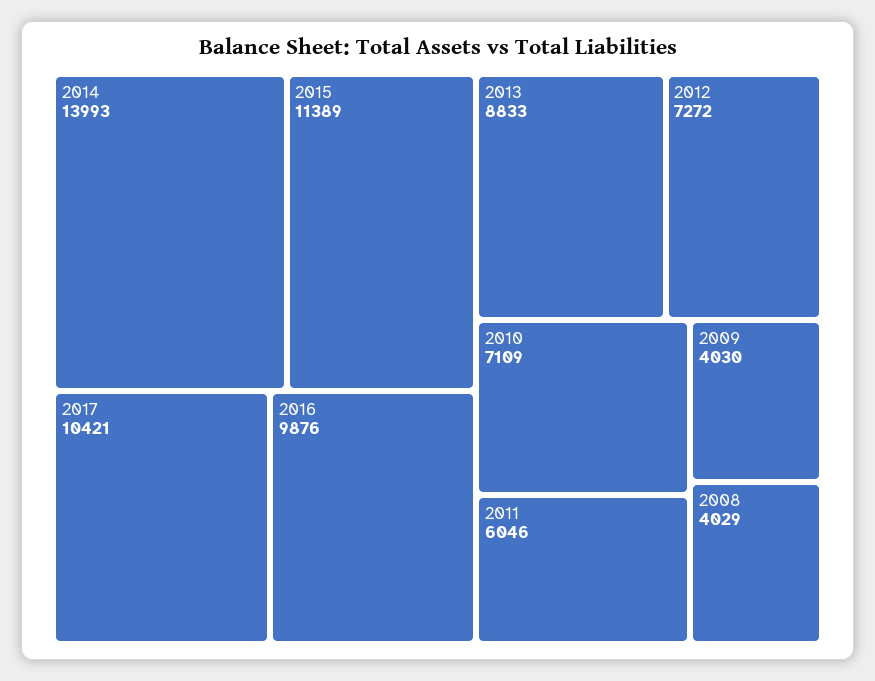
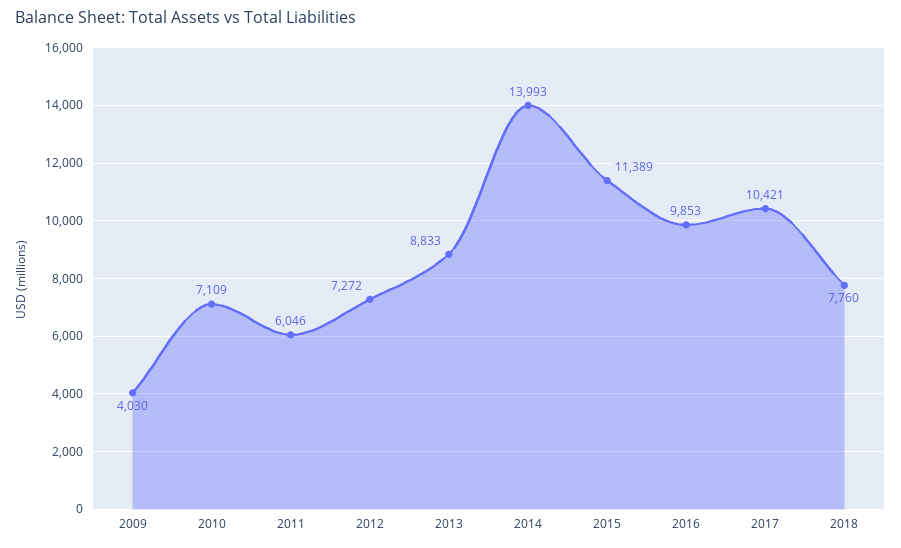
2016: 9876 -> 9853
2008: 4029 -> none
2018: none -> 7760

